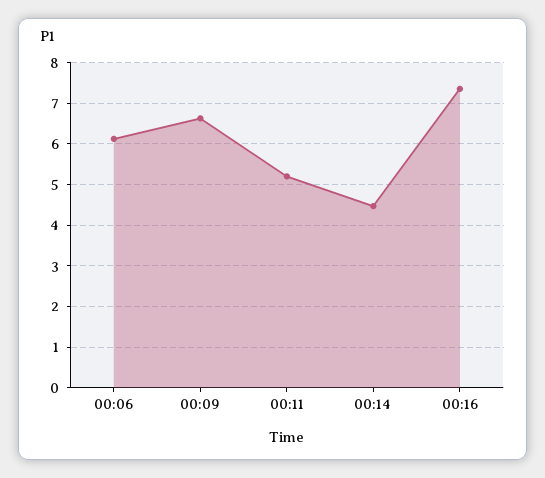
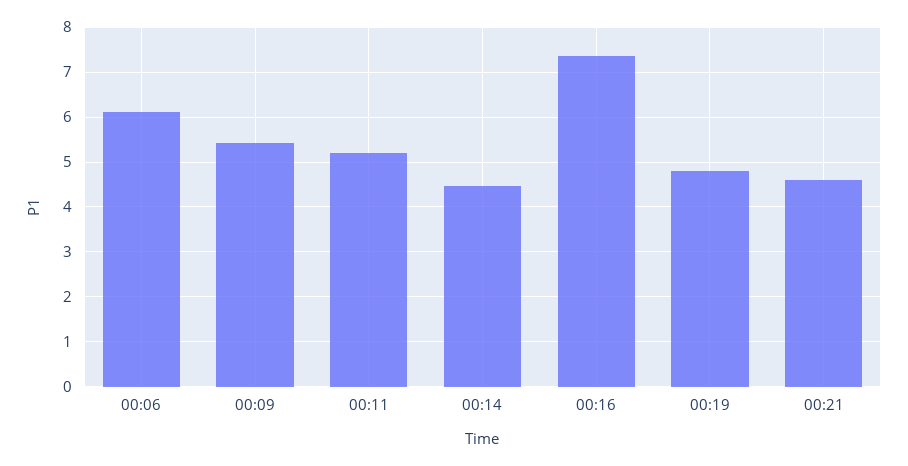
00:09: 6.6 -> 5.4
00:19: none -> 4.8
00:21: none -> 4.6

